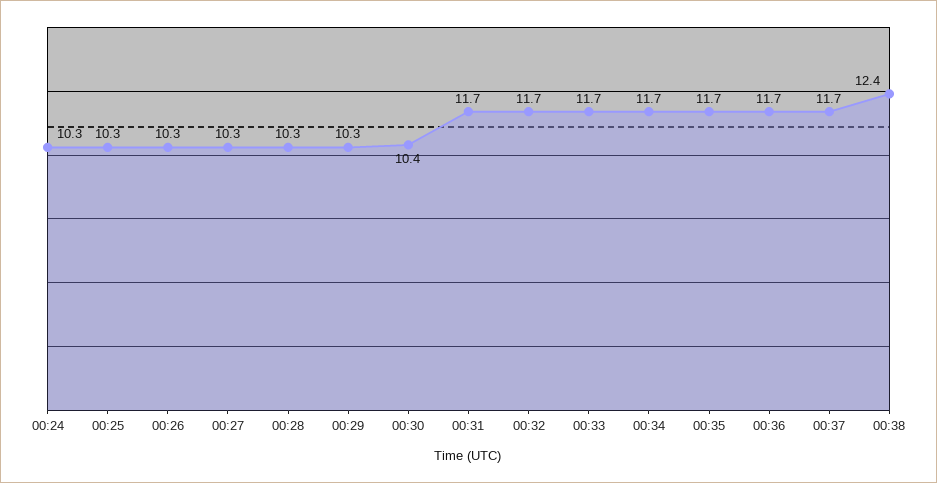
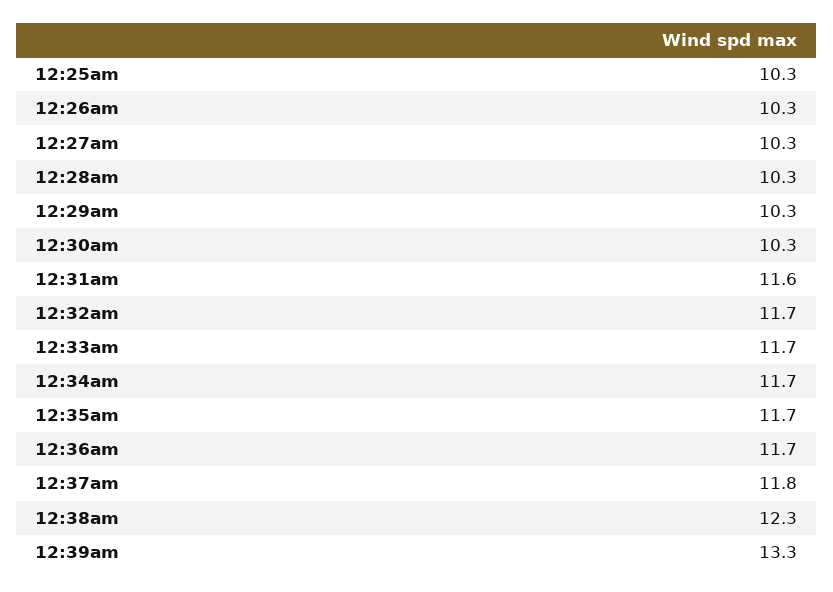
00:24: 10.3 -> none
00:30: 10.4 -> 10.3
00:31: 11.7 -> 11.6
00:37: 11.7 -> 11.8
00:38: 12.4 -> 12.3
12:39am: none -> 13.3

